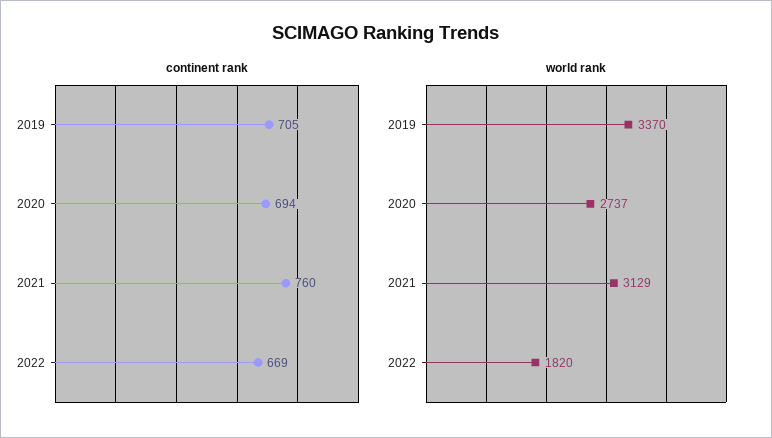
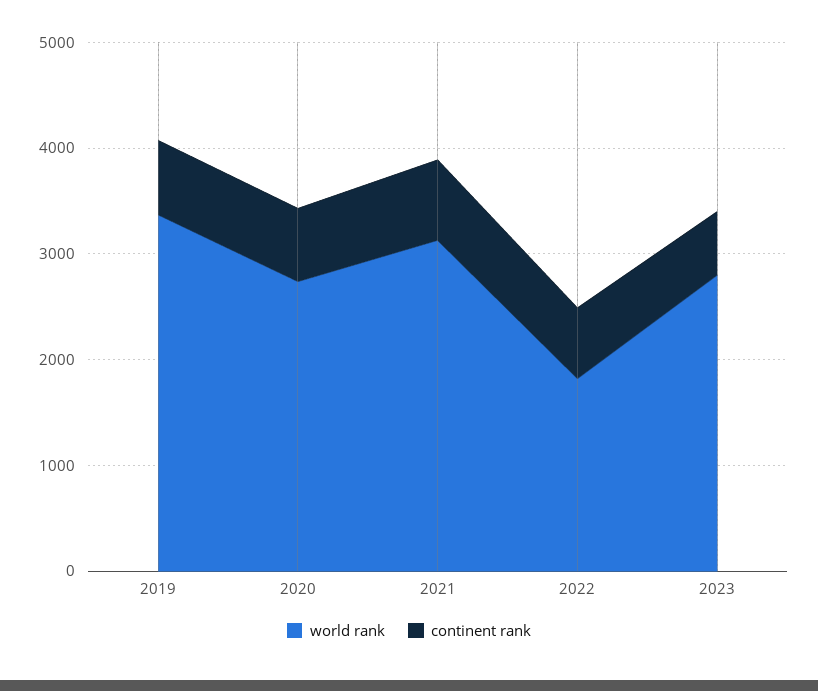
world rank, 2023: none -> 2800
continent rank, 2023: none -> 600

